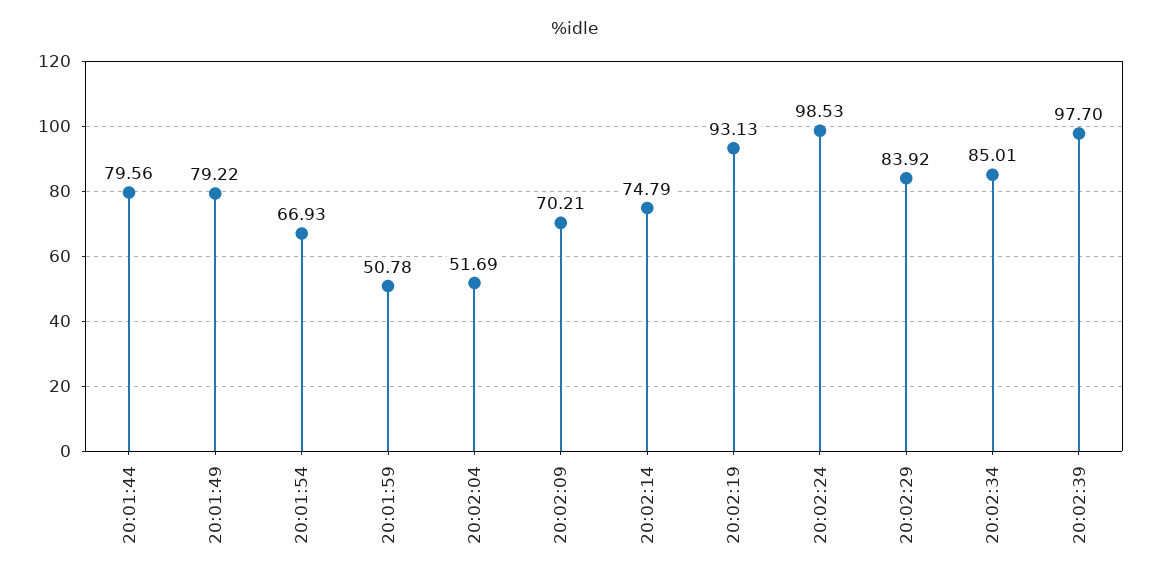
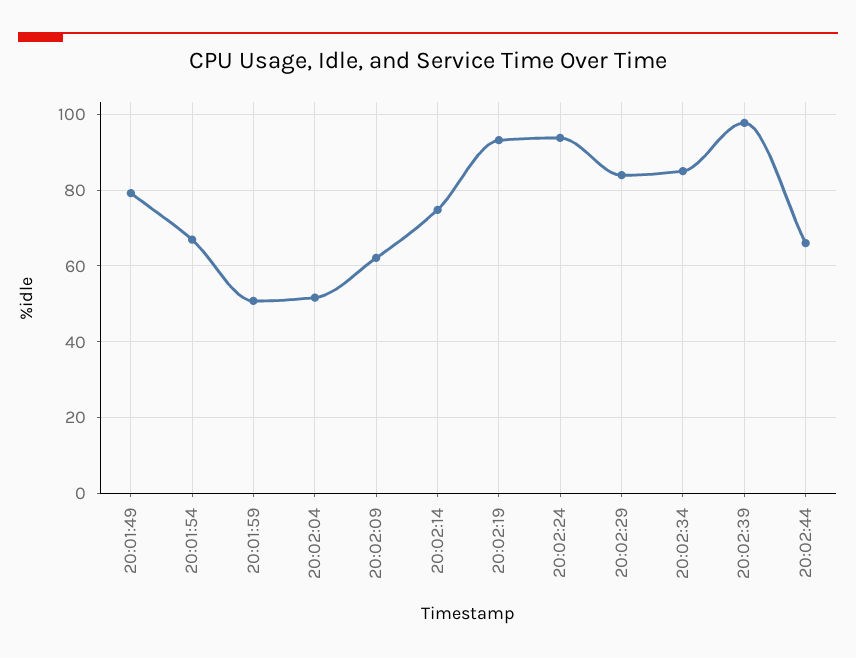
20:01:44: 79.56 -> none
20:02:09: 70.21 -> 62
20:02:24: 98.53 -> 94
20:02:44: none -> 66

